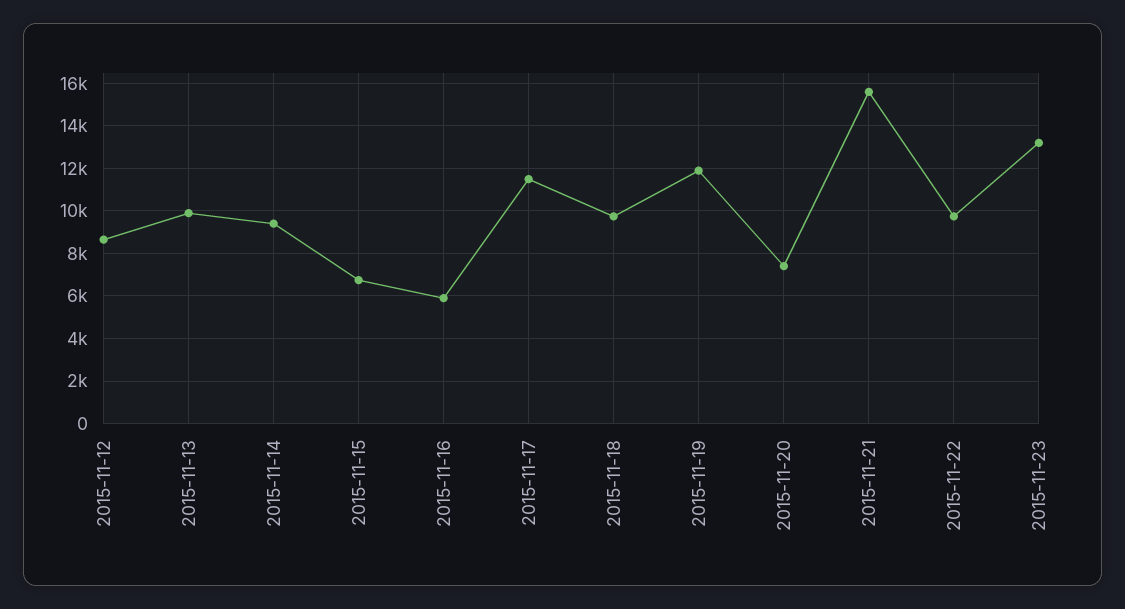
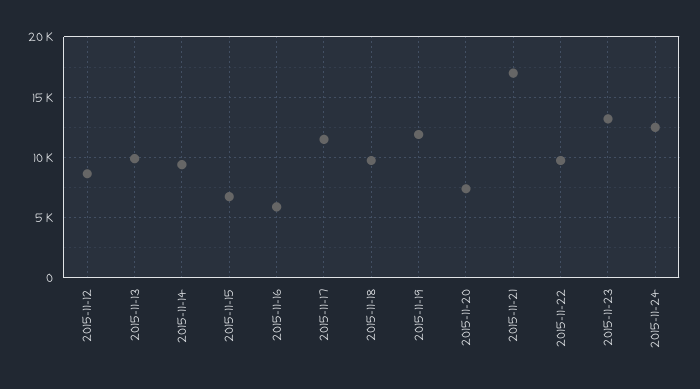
2015-11-21: 15500 -> 17000
2015-11-24: none -> 12500

